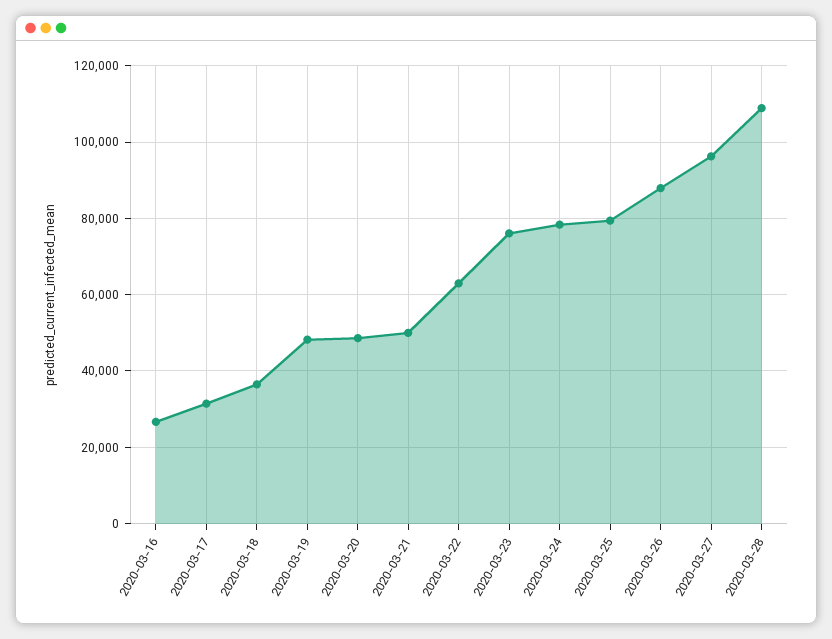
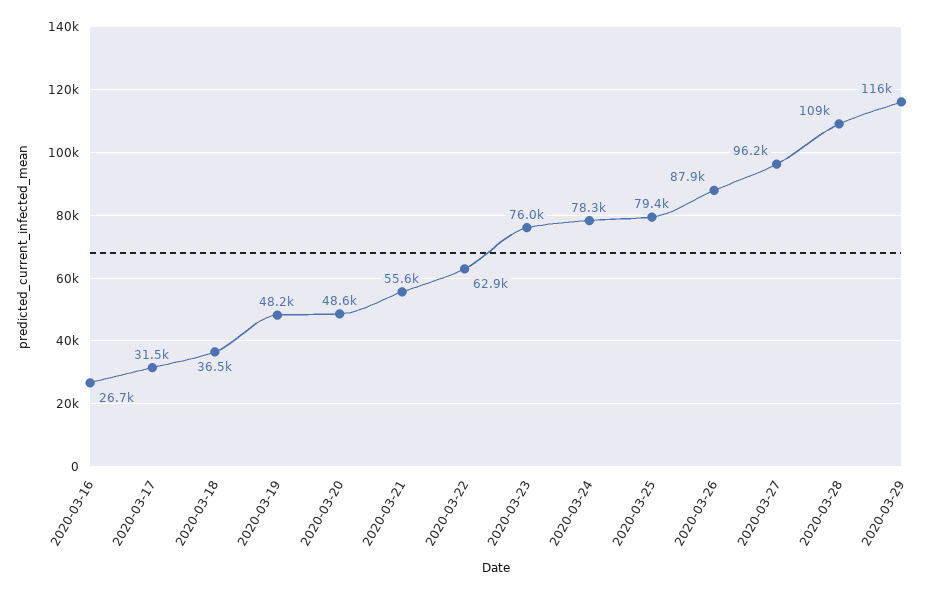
2020-03-21: 50000 -> 55600
2020-03-29: none -> 116000

